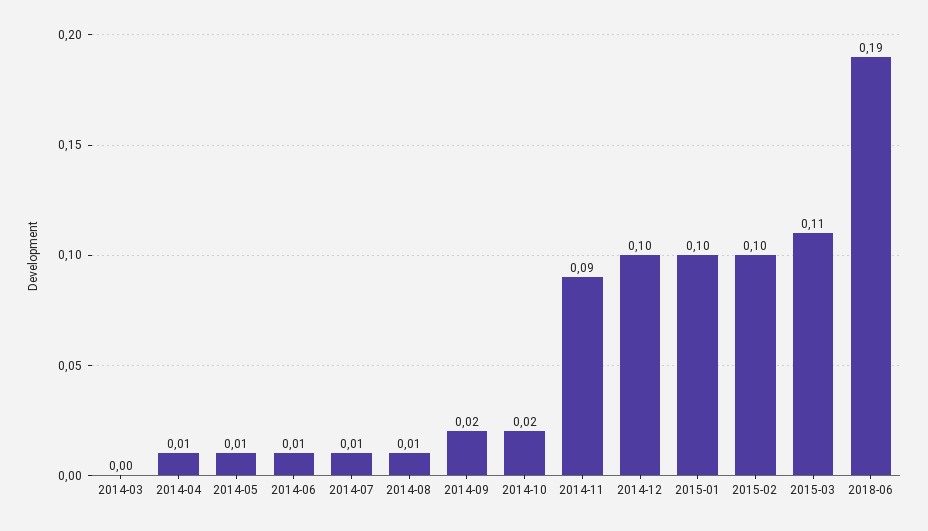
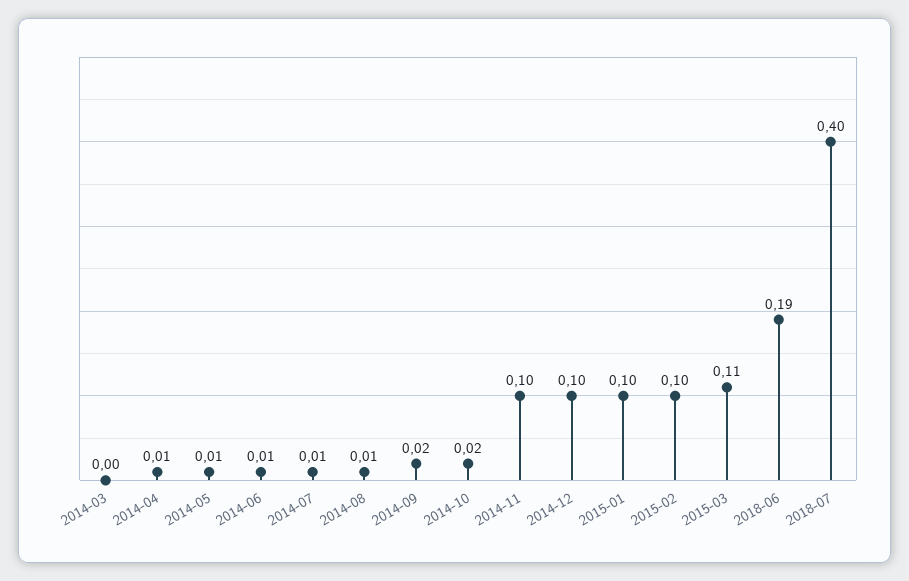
2014-11: 0.09 -> 0.1
2018-07: none -> 0.4

